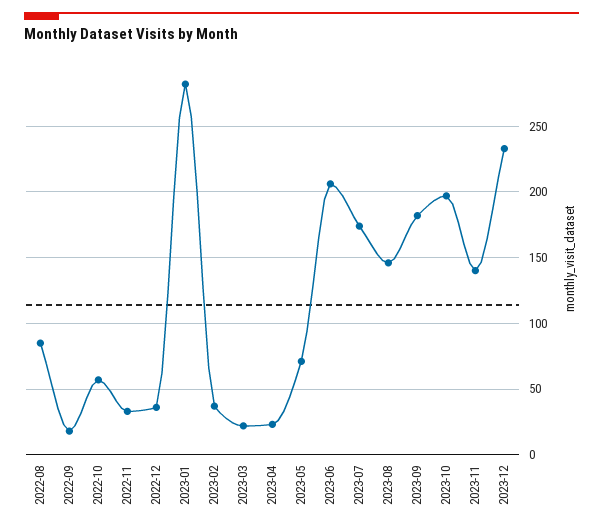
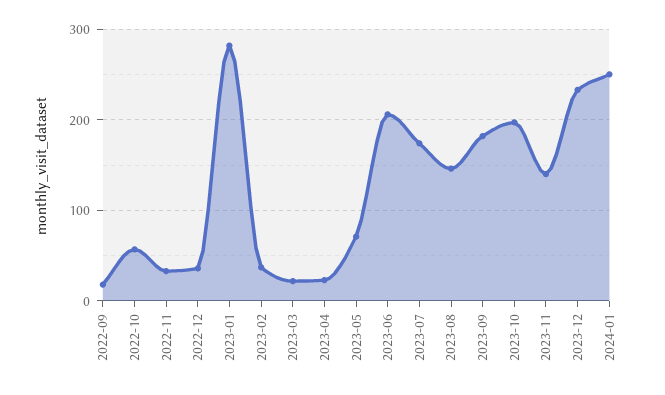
2022-08: 85 -> none
2024-01: none -> 250

